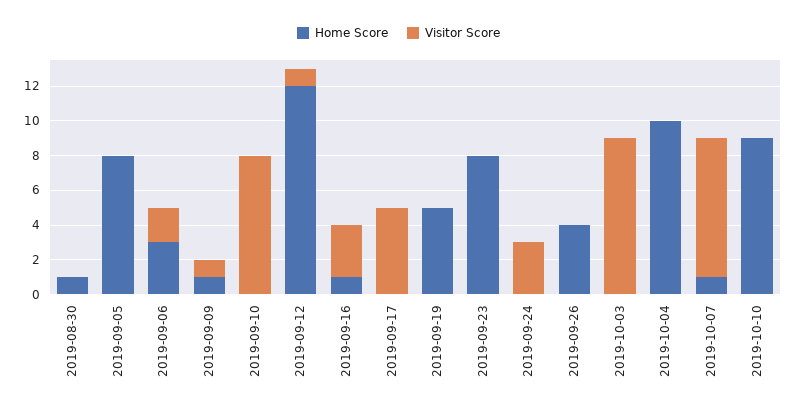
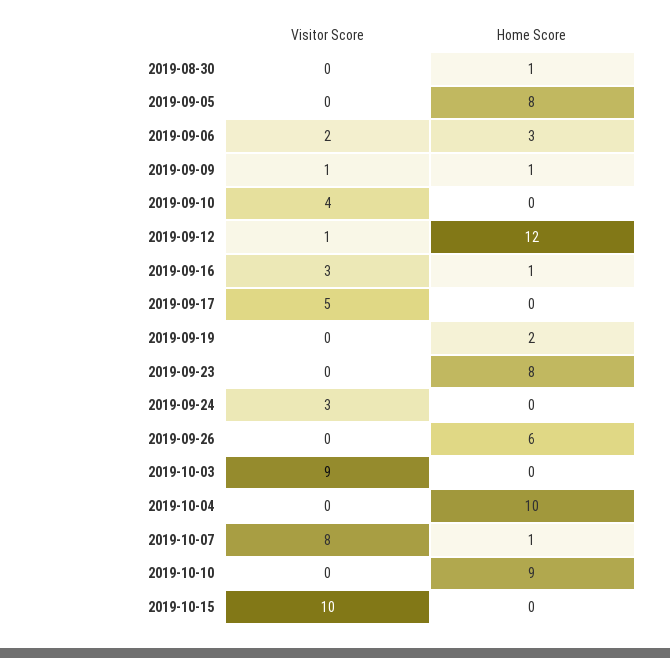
Visitor Score, 2019-09-10: 8 -> 4
Home Score, 2019-09-19: 5 -> 2
Home Score, 2019-09-26: 4 -> 6
Visitor Score, 2019-10-15: none -> 10
Home Score, 2019-10-15: none -> 0

